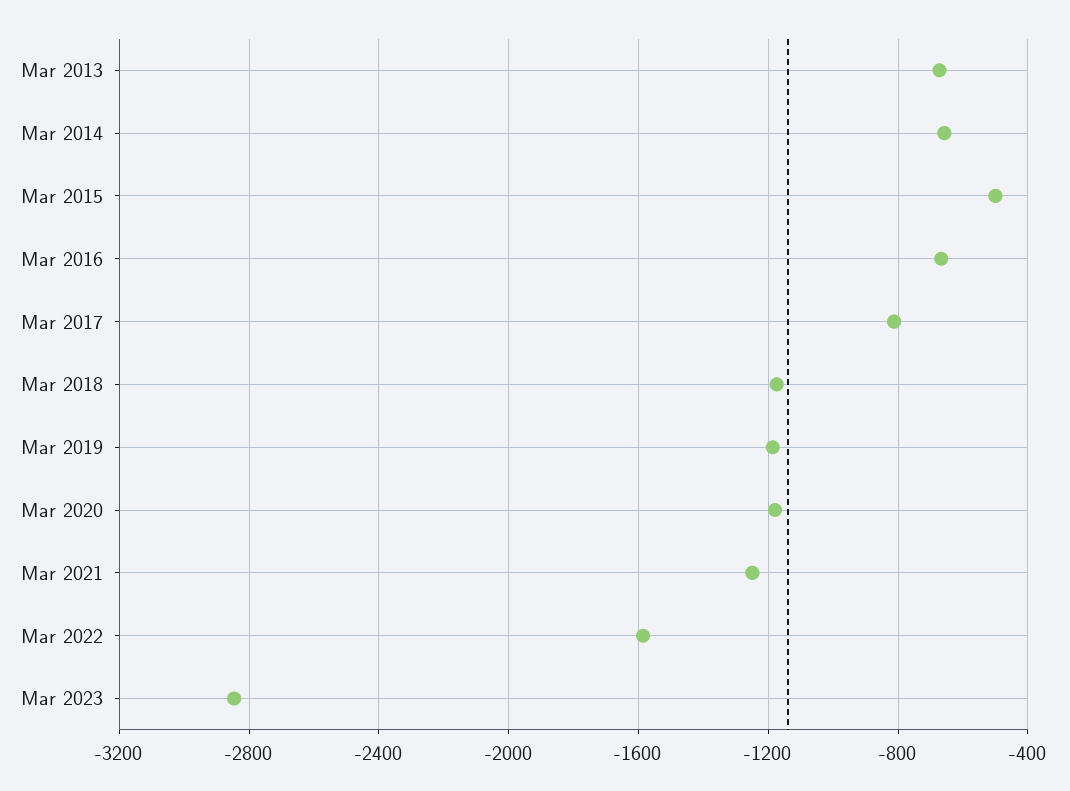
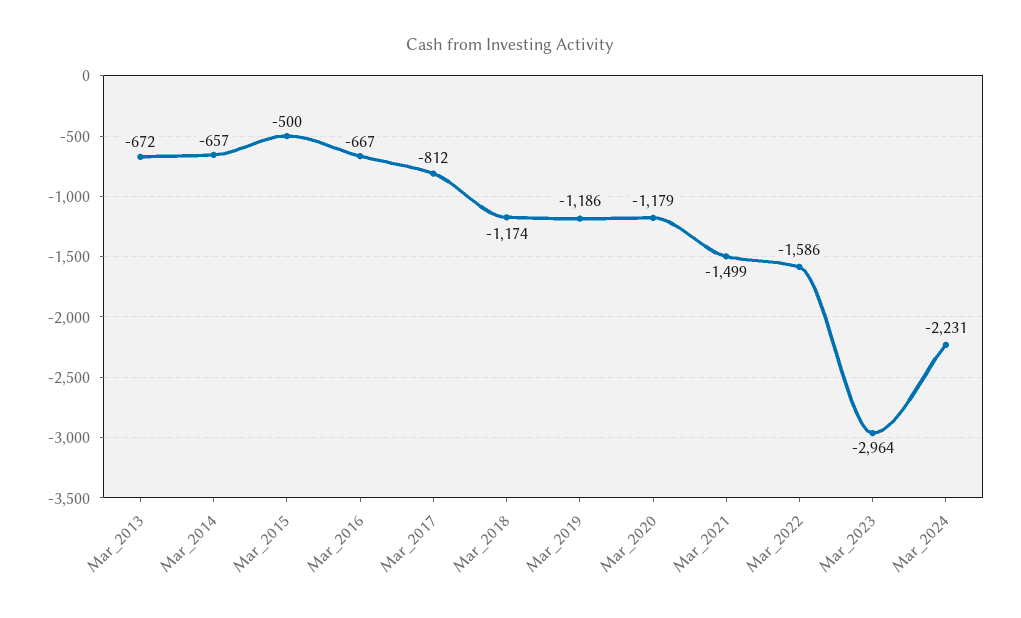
Mar 2021: -1250 -> -1499
Mar 2023: -2850 -> -2964
Mar_2024: none -> -2231

